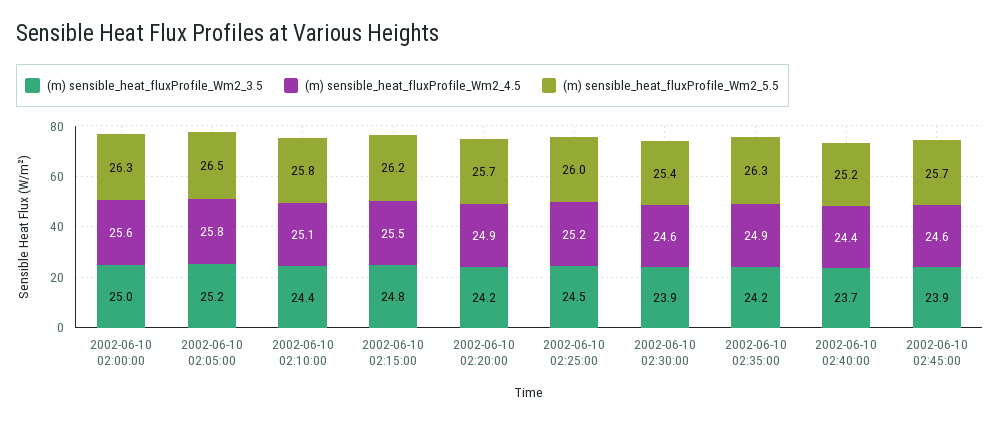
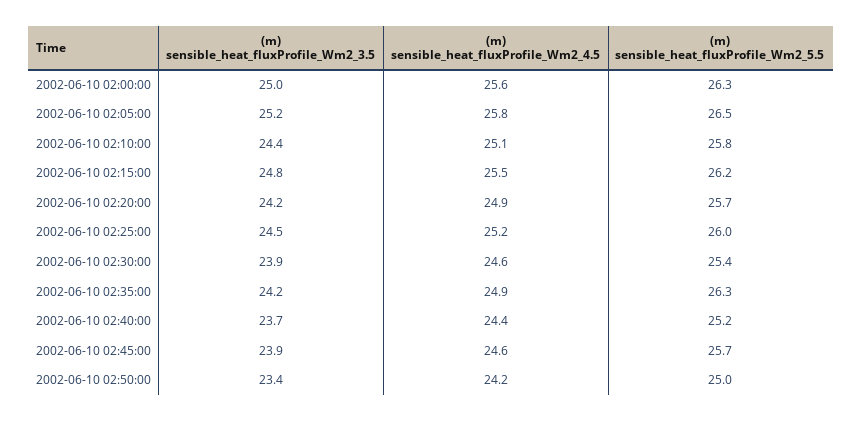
(m) sensible_heat_fluxProfile_Wm2_3.5, 2002-06-10 02:50:00: none -> 23.4
(m) sensible_heat_fluxProfile_Wm2_4.5, 2002-06-10 02:50:00: none -> 24.2
(m) sensible_heat_fluxProfile_Wm2_5.5, 2002-06-10 02:50:00: none -> 25

